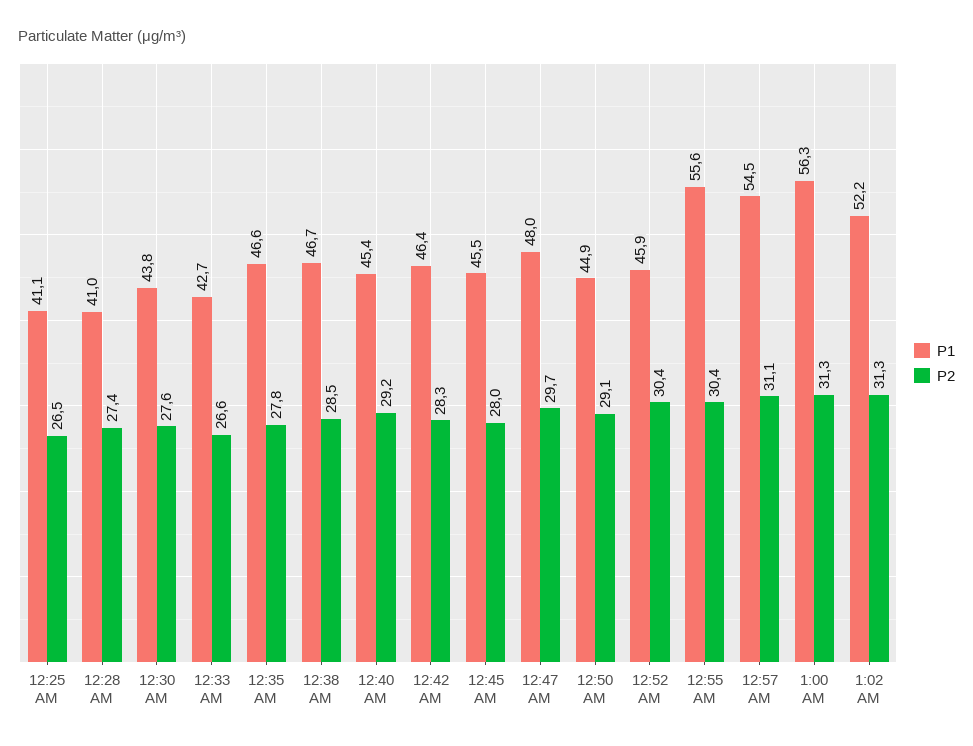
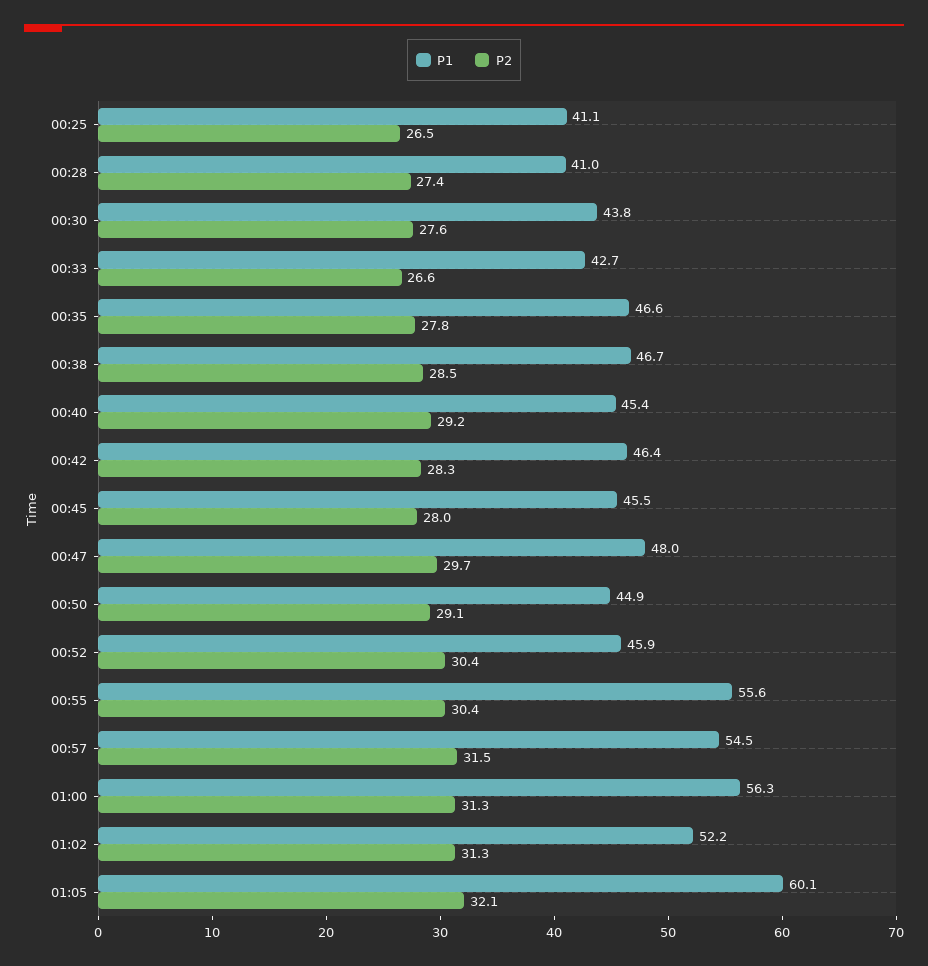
P2, 12:57 AM: 31.1 -> 31.5
P1, 01:05: none -> 60.1
P2, 01:05: none -> 32.1

